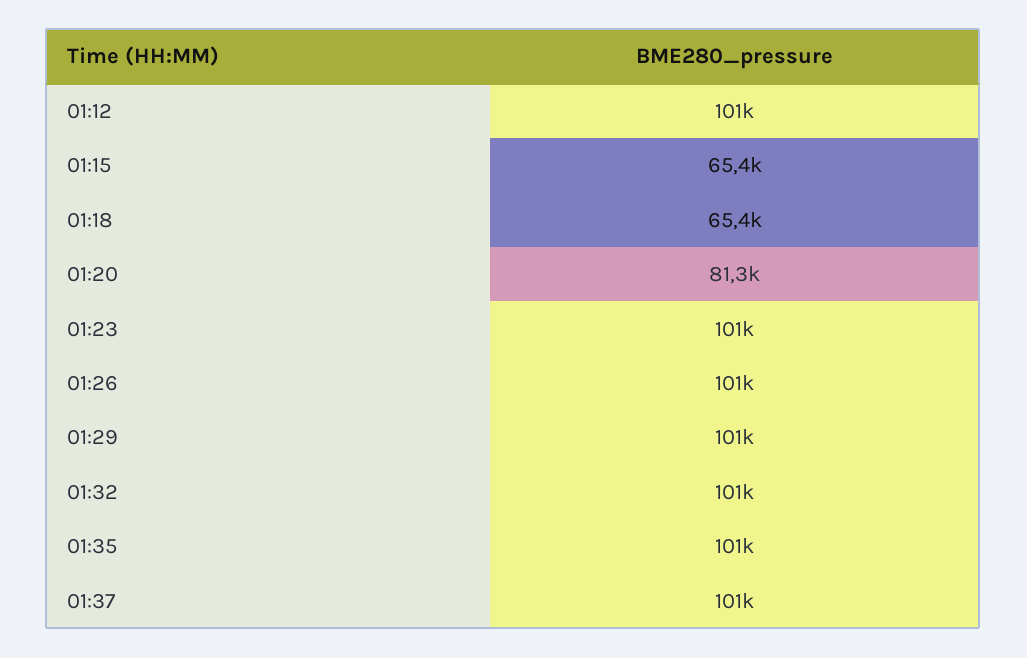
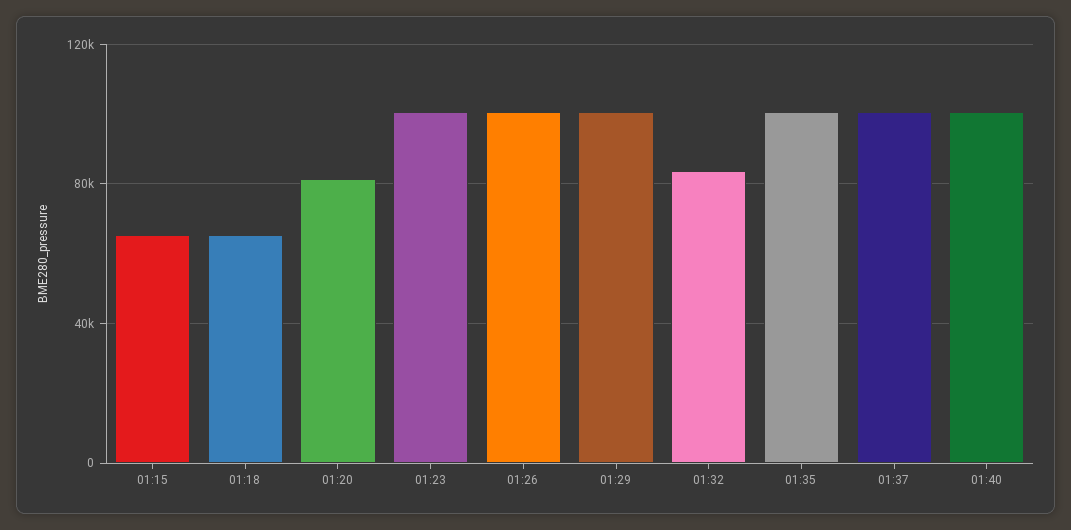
01:12: 101000 -> none
01:32: 101000 -> 85000
01:40: none -> 100000

